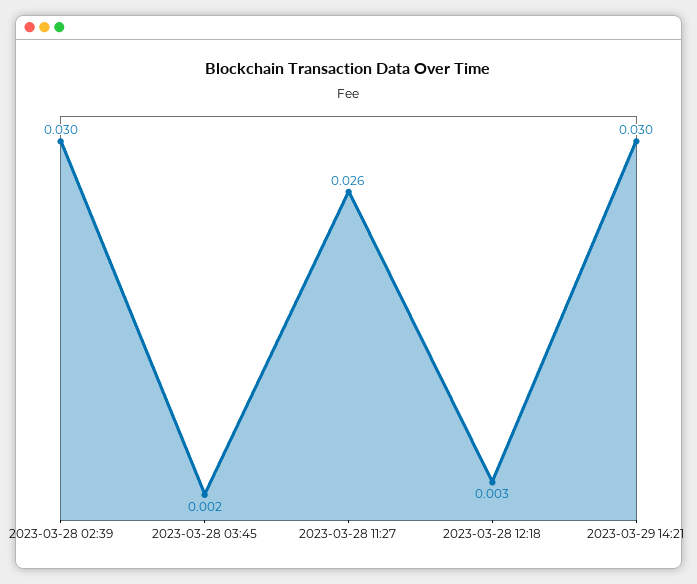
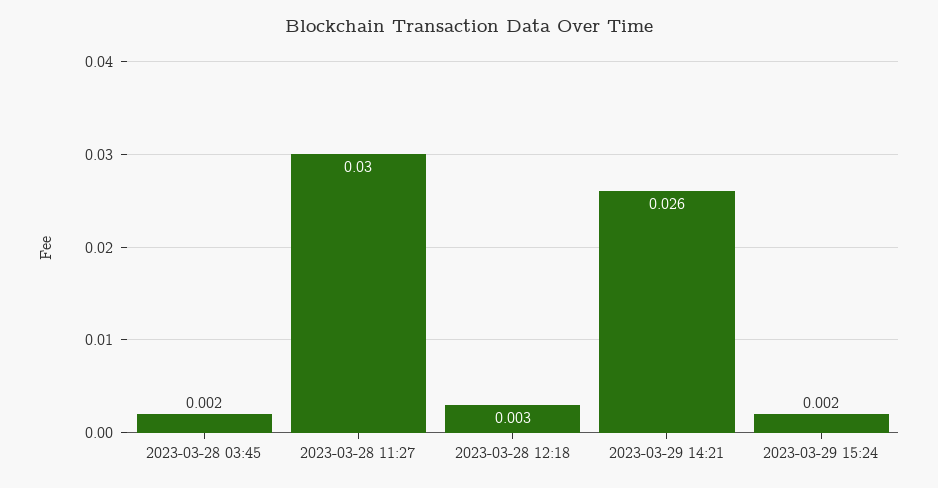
2023-03-28 02:39: 0.03 -> none
2023-03-28 11:27: 0.026 -> 0.03
2023-03-29 14:21: 0.03 -> 0.026
2023-03-29 15:24: none -> 0.002

